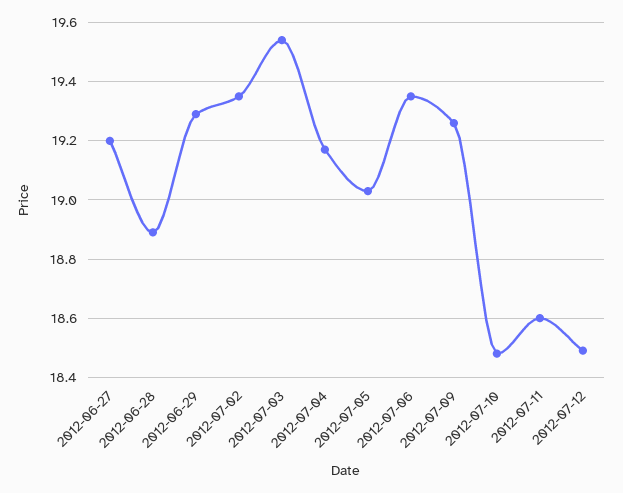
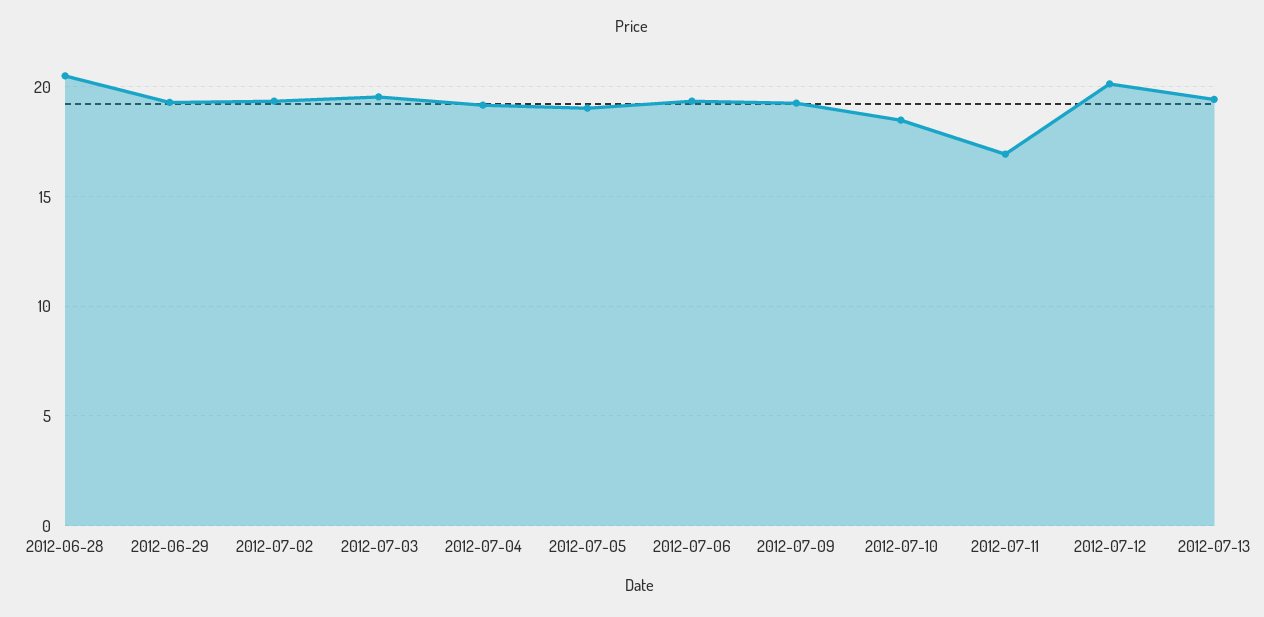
2012-06-27: 19.2 -> none
2012-06-28: 18.9 -> 20.5
2012-07-11: 18.6 -> 17
2012-07-12: 18.5 -> 20
2012-07-13: none -> 19.5

